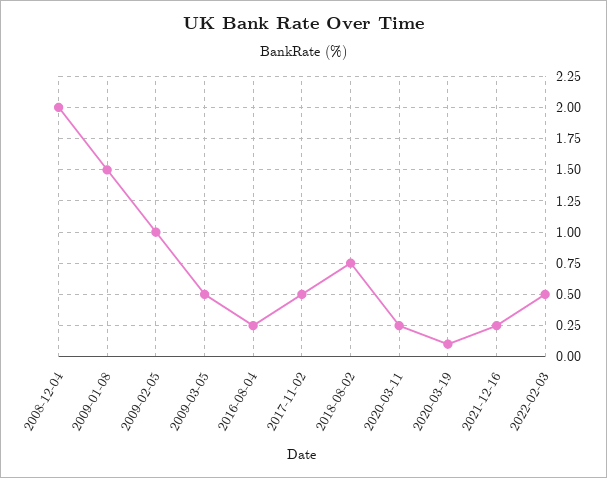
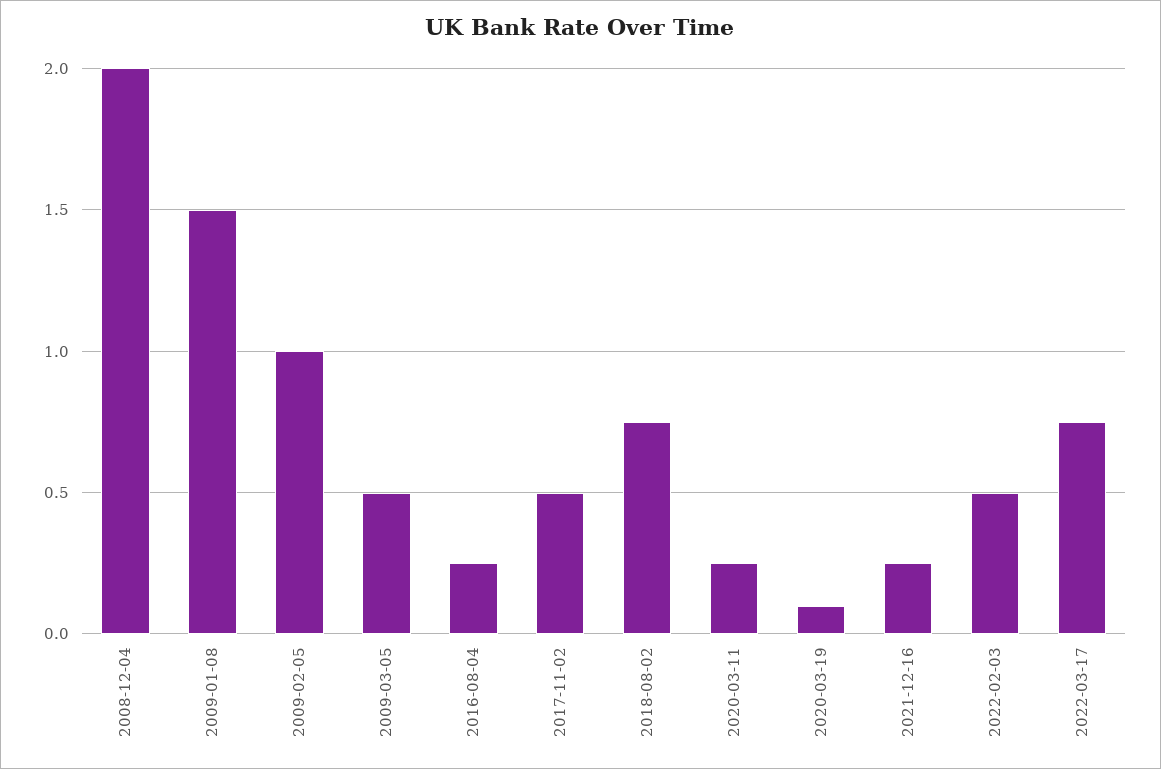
2022-03-17: none -> 0.75

